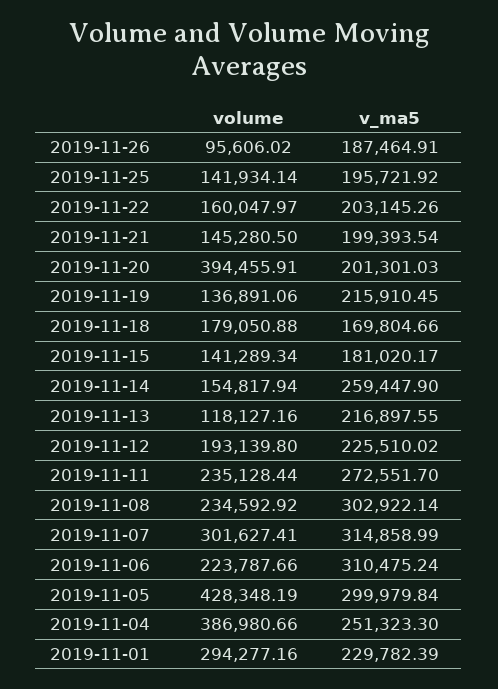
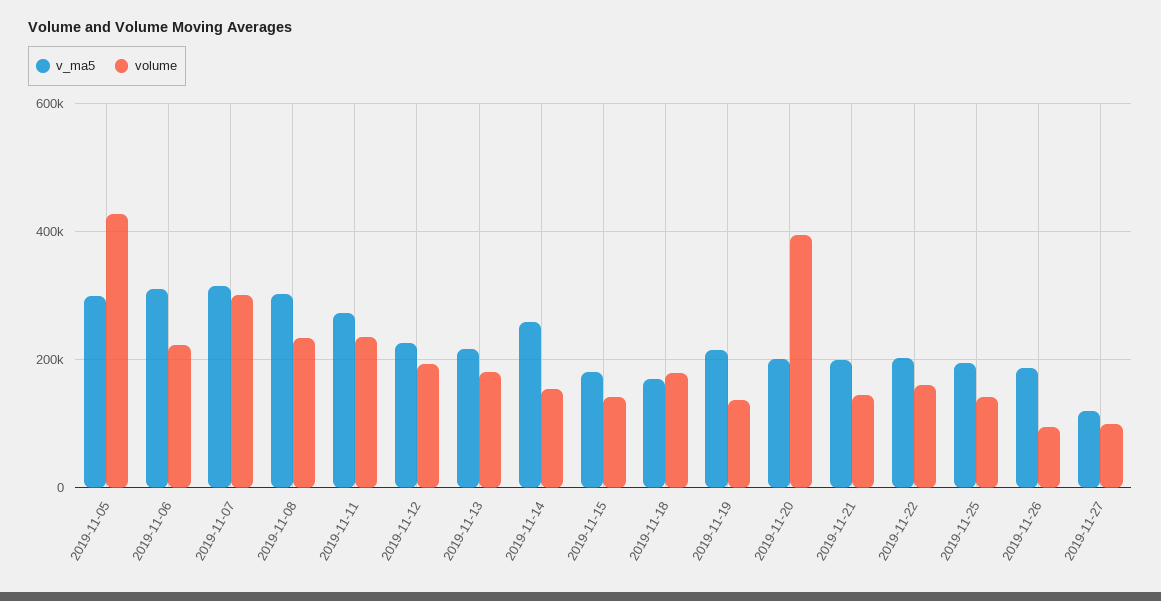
volume, 2019-11-13: 118127.16 -> 180000
volume, 2019-11-04: 386980.66 -> none
v_ma5, 2019-11-04: 251323.3 -> none
volume, 2019-11-01: 294277.16 -> none
v_ma5, 2019-11-01: 229782.39 -> none
v_ma5, 2019-11-27: none -> 120000
volume, 2019-11-27: none -> 100000

